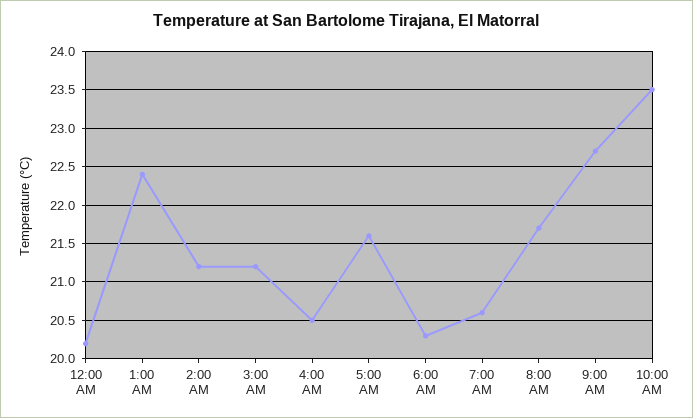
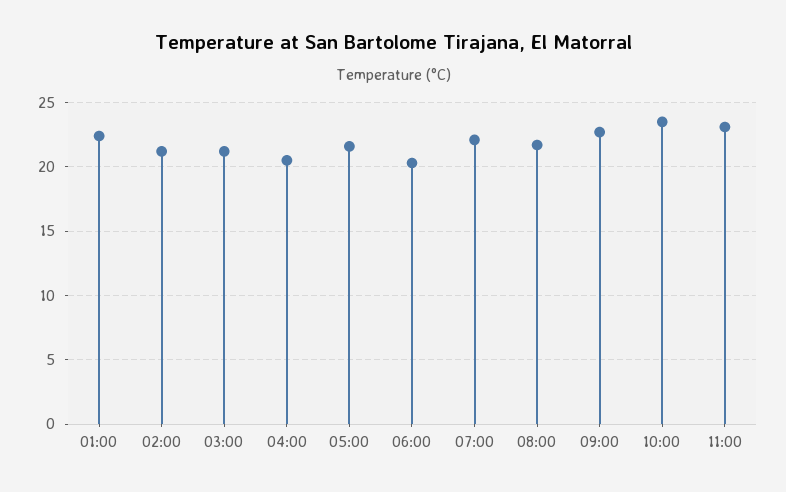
12:00 AM: 20.2 -> none
7:00 AM: 20.6 -> 22
11:00: none -> 23

